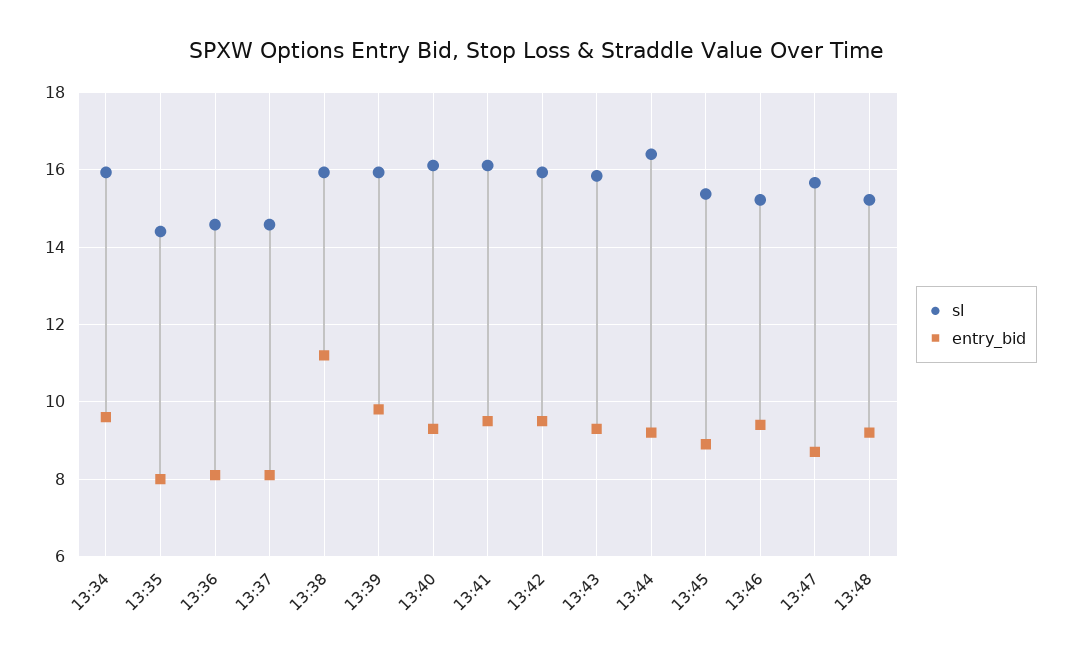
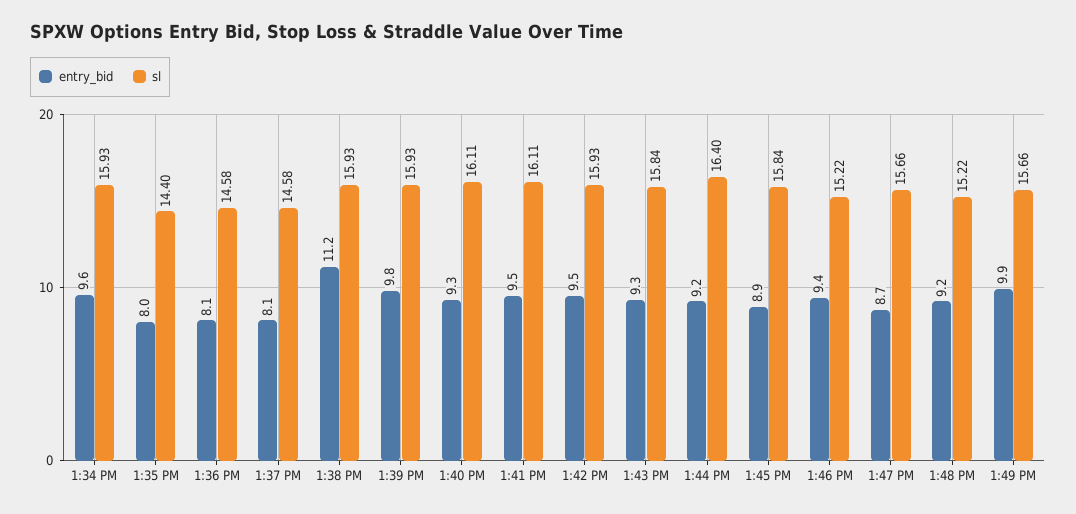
sl, 13:45: 15.4 -> 15.84
entry_bid, 1:49 PM: none -> 9.9
sl, 1:49 PM: none -> 15.66

